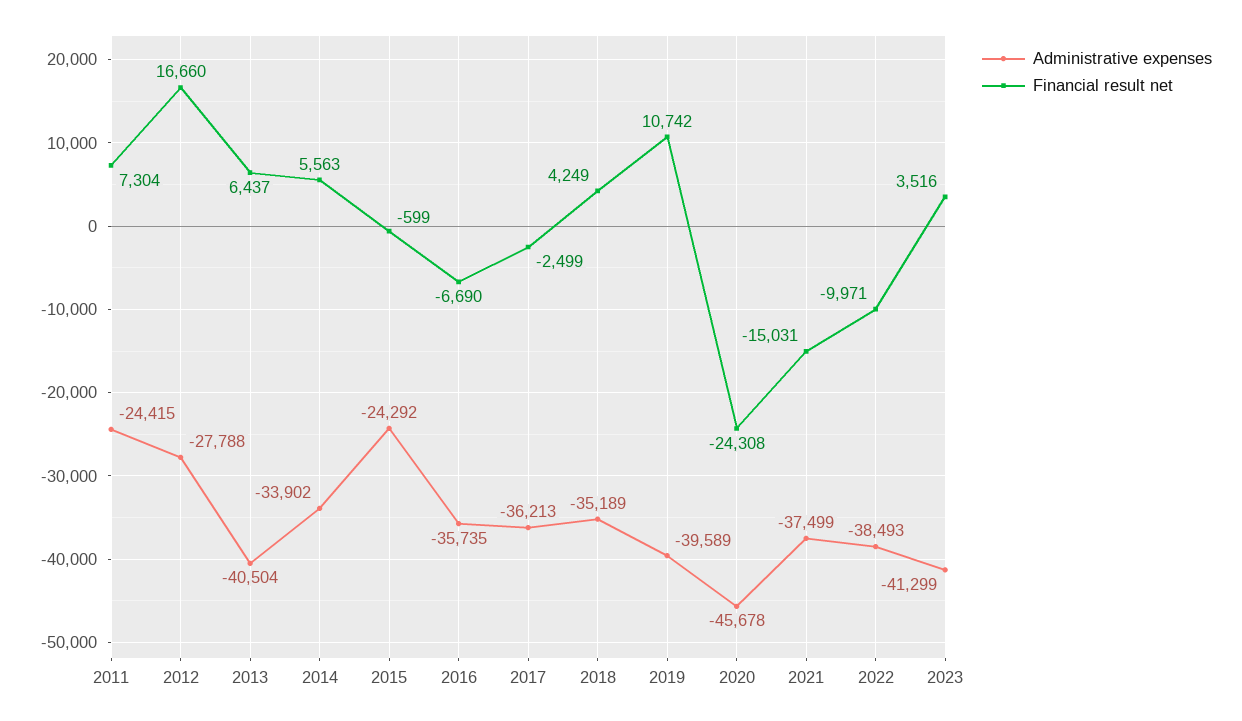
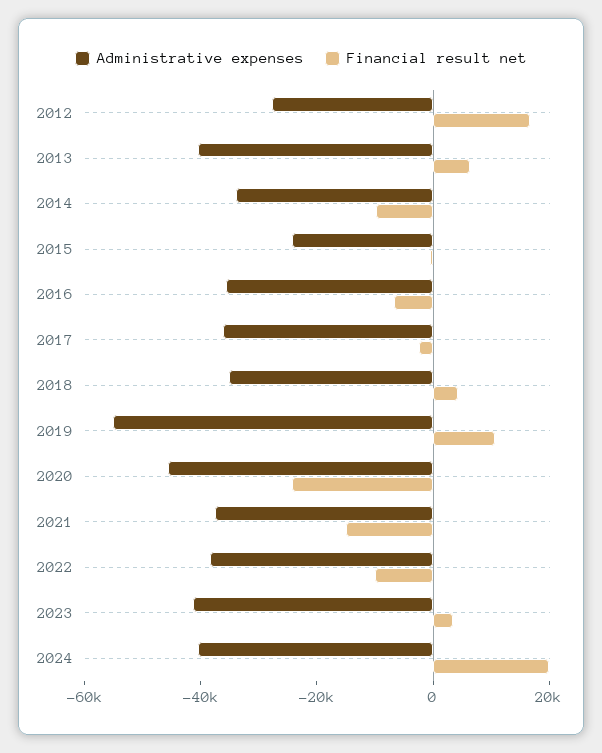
Administrative expenses, 2011: -24415 -> none
Financial result net, 2011: 7304 -> none
Financial result net, 2014: 5563 -> -10000
Administrative expenses, 2019: -39589 -> -55000
Administrative expenses, 2024: none -> -40000
Financial result net, 2024: none -> 20000

